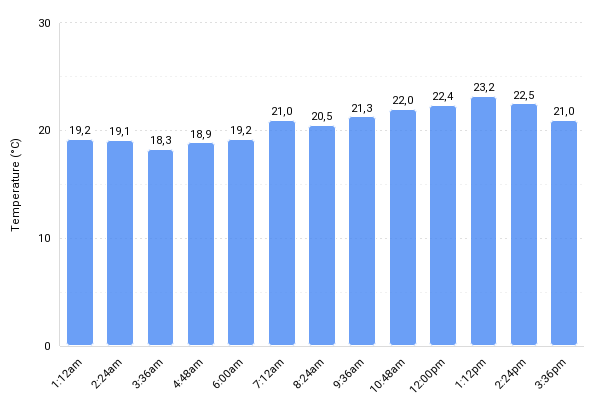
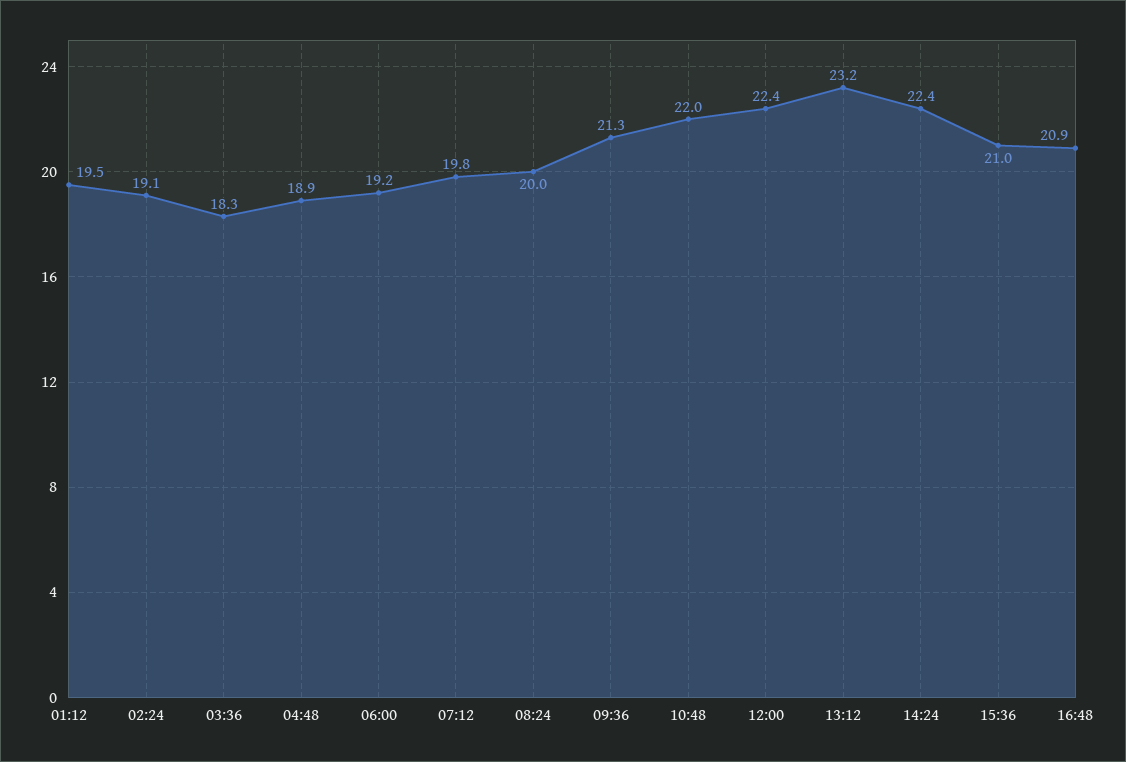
1:12am: 19.2 -> 19.5
7:12am: 21 -> 19.8
8:24am: 20.5 -> 20
2:24pm: 22.5 -> 22.4
16:48: none -> 20.9

